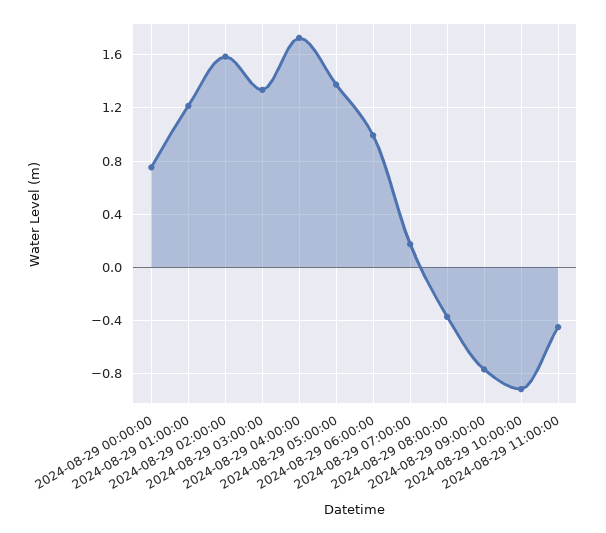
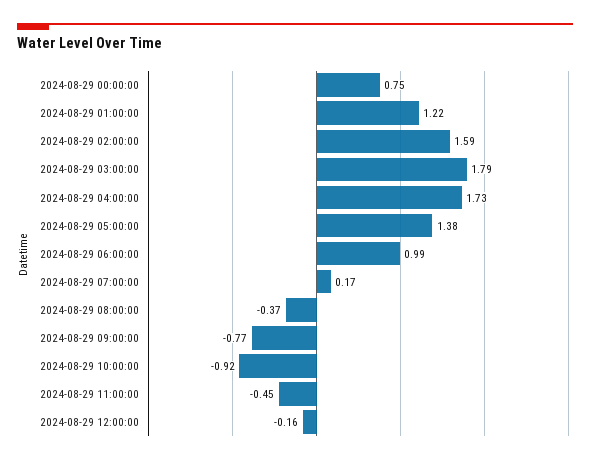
2024-08-29 03:00:00: 1.35 -> 1.79
2024-08-29 12:00:00: none -> -0.16

